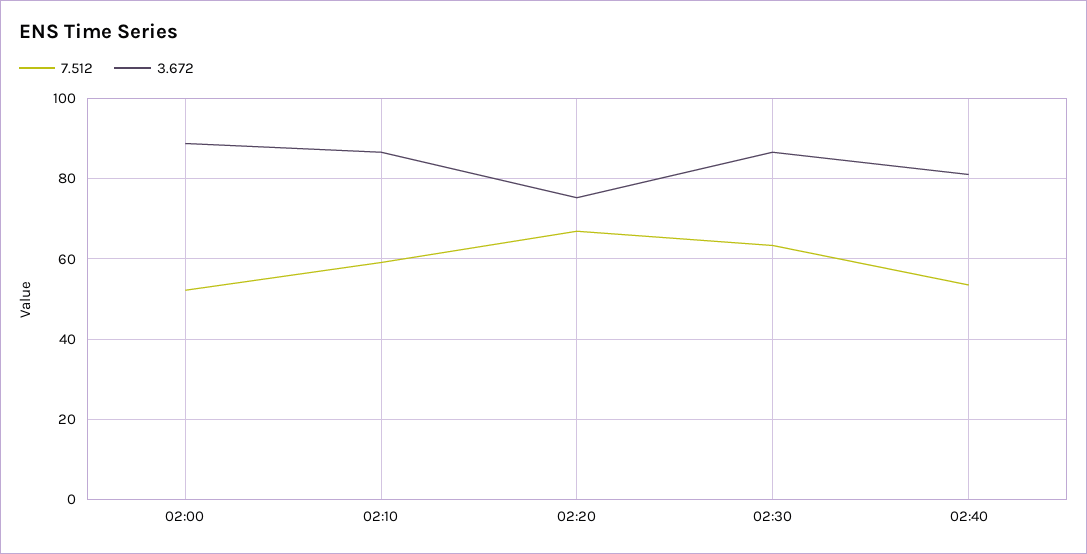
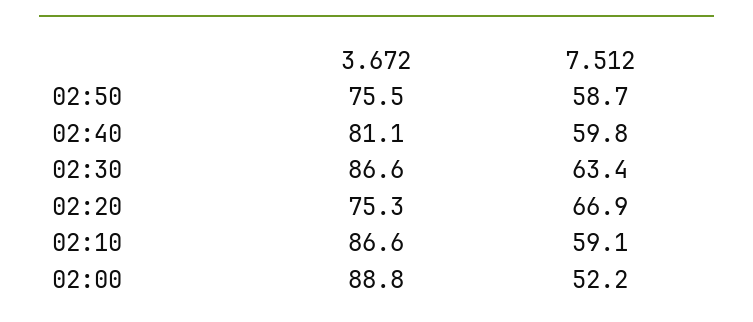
7.512, 02:40: 54 -> 59.8
3.672, 02:50: none -> 75.5
7.512, 02:50: none -> 58.7

